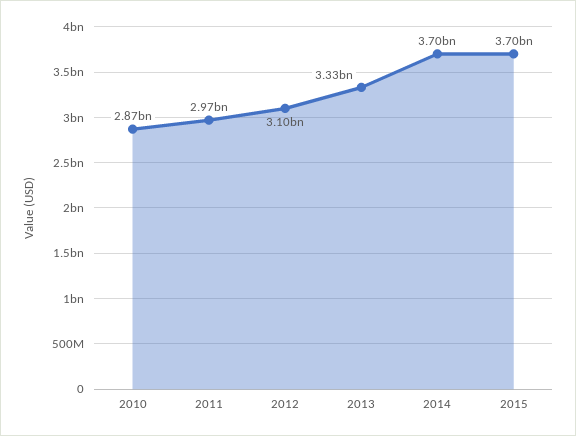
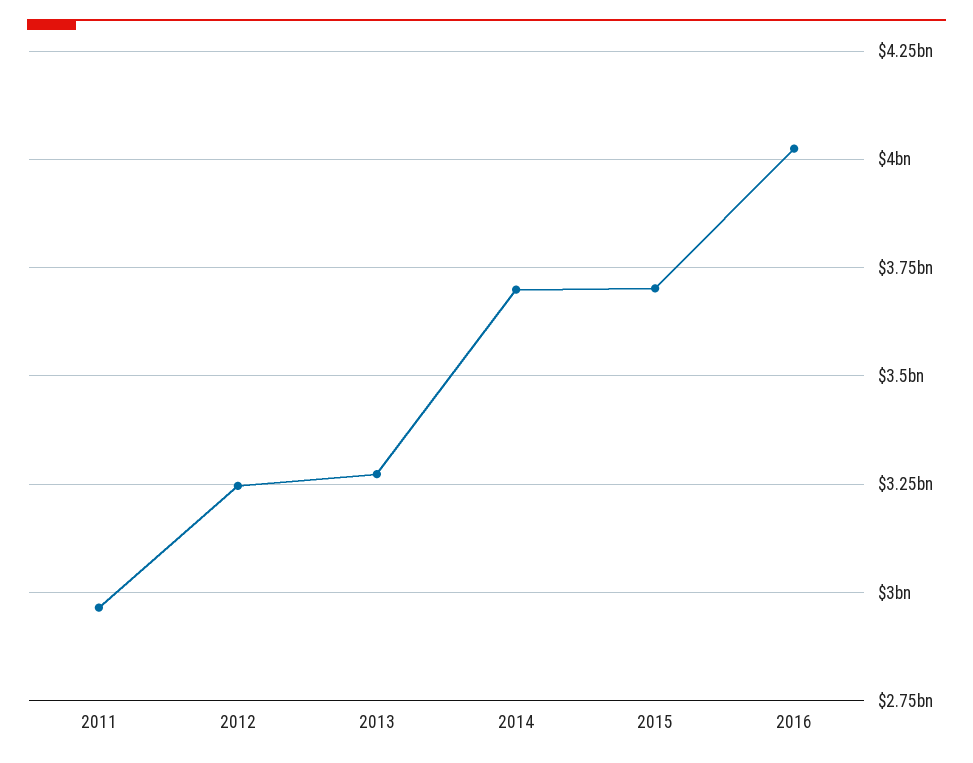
2010: 2870000000 -> none
2012: 3100000000 -> 3250000000
2013: 3330000000 -> 3275000000
2016: none -> 4025000000

